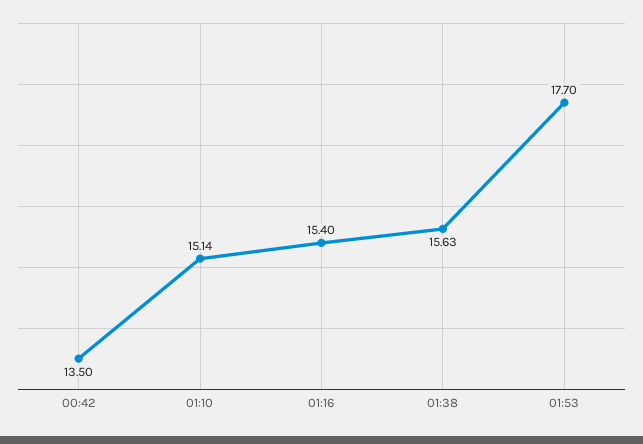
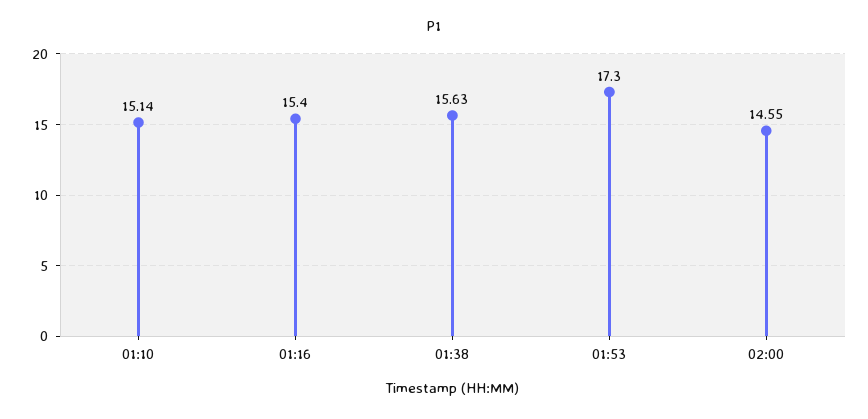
00:42: 13.5 -> none
01:53: 17.7 -> 17.3
02:00: none -> 14.55

